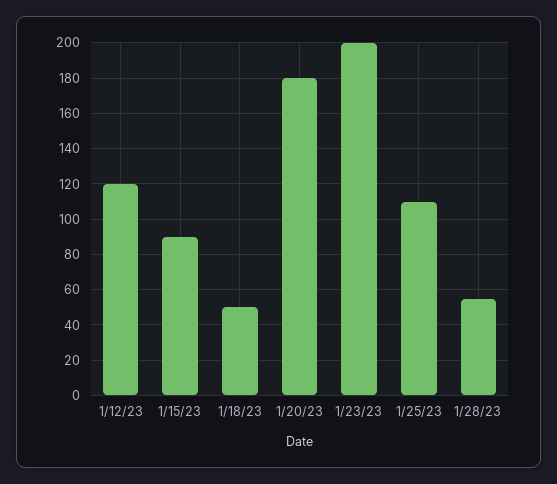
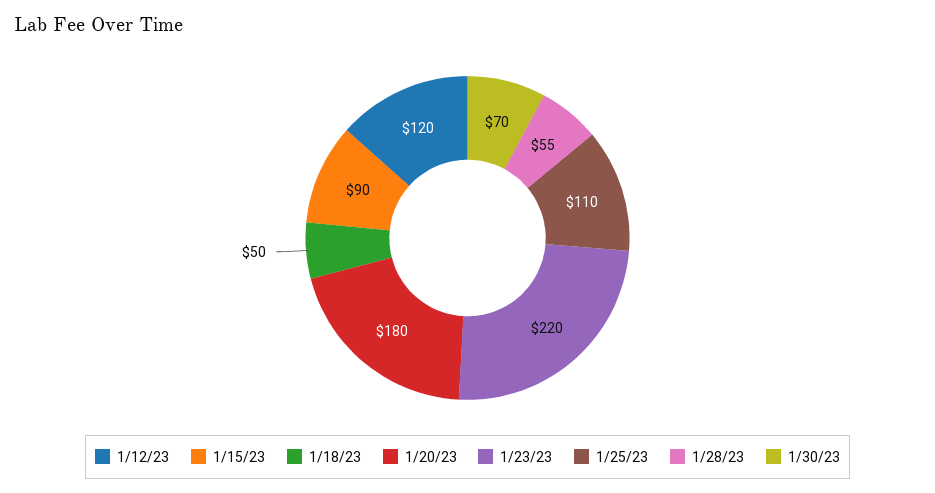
1/23/23: 200 -> 220
1/30/23: none -> 70

